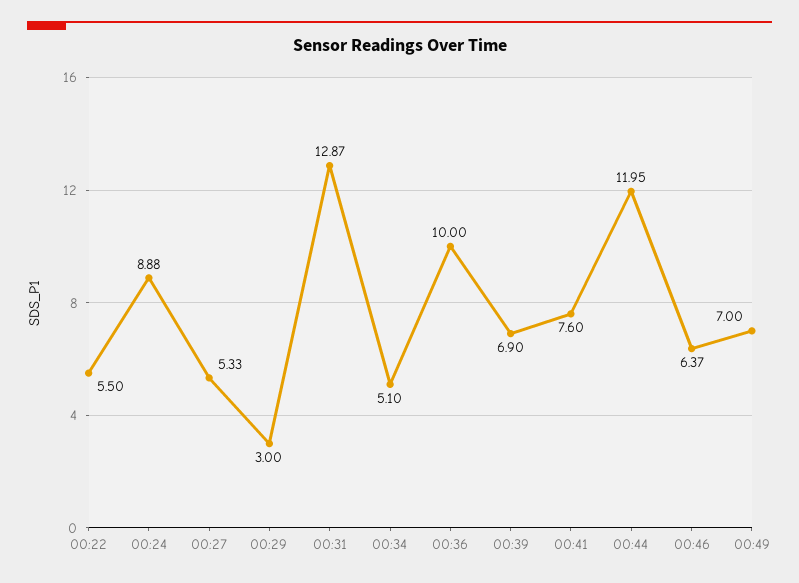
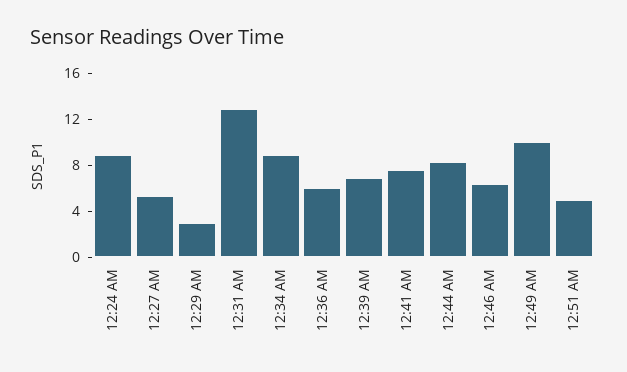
00:22: 5.5 -> none
00:34: 5.1 -> 9
00:36: 10 -> 6
00:44: 11.95 -> 8
00:49: 7 -> 10
12:51 AM: none -> 5

